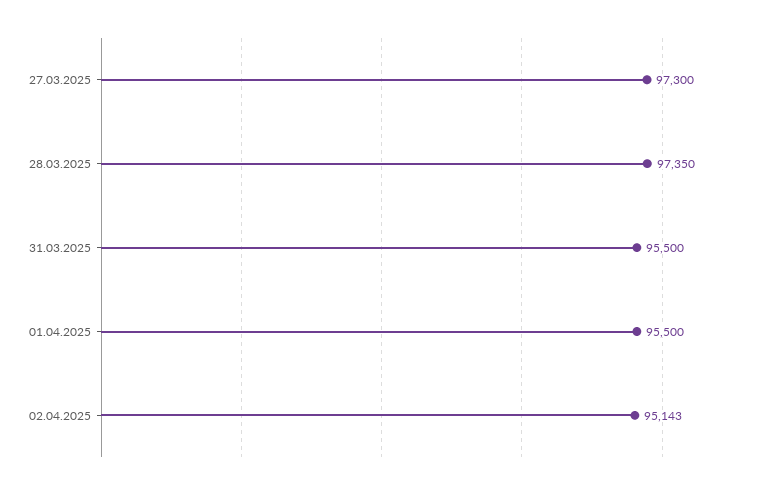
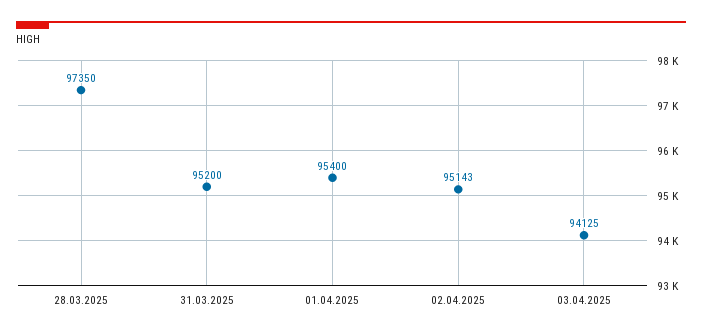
27.03.2025: 97300 -> none
31.03.2025: 95500 -> 95200
01.04.2025: 95500 -> 95400
03.04.2025: none -> 94125

